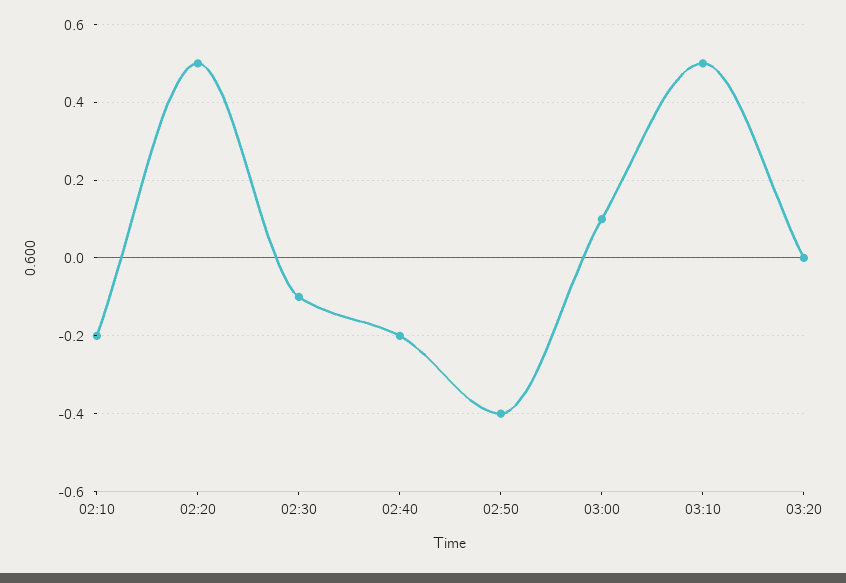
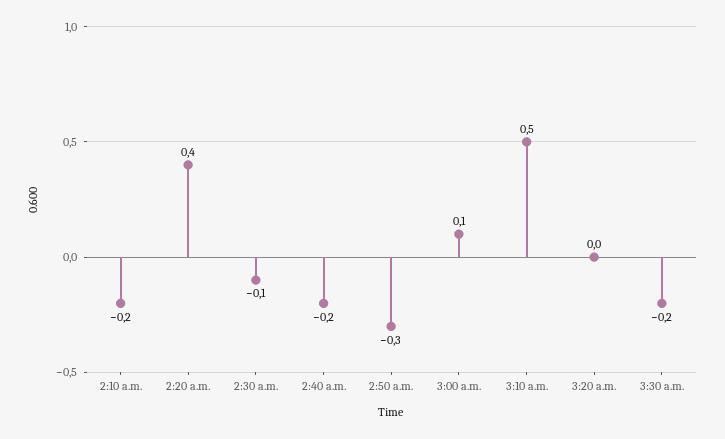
02:20: 0.5 -> 0.4
02:50: -0.4 -> -0.3
3:30 a.m.: none -> -0.2

